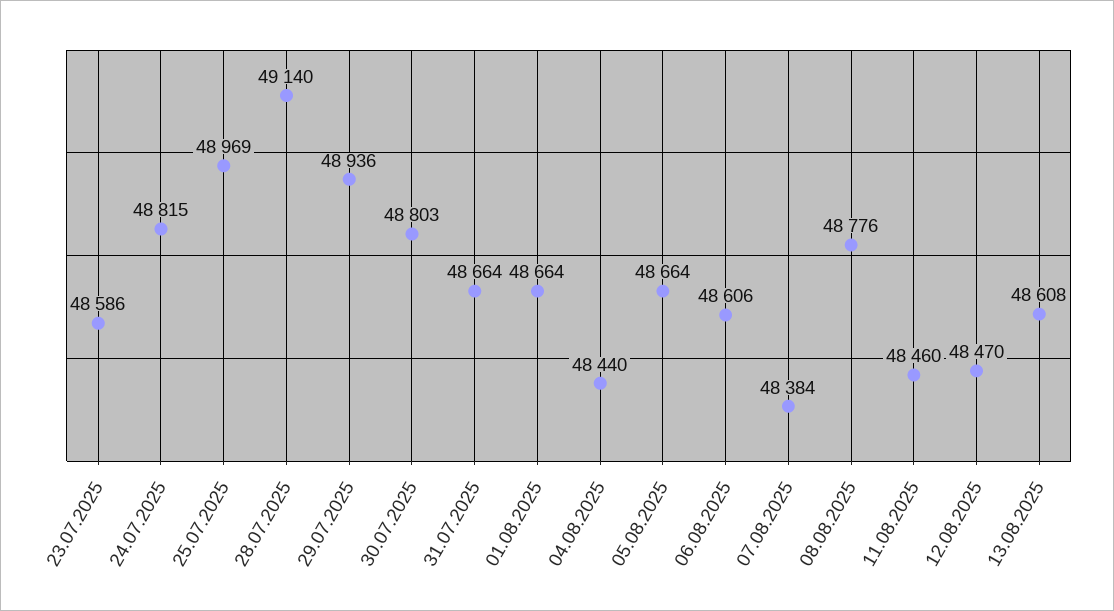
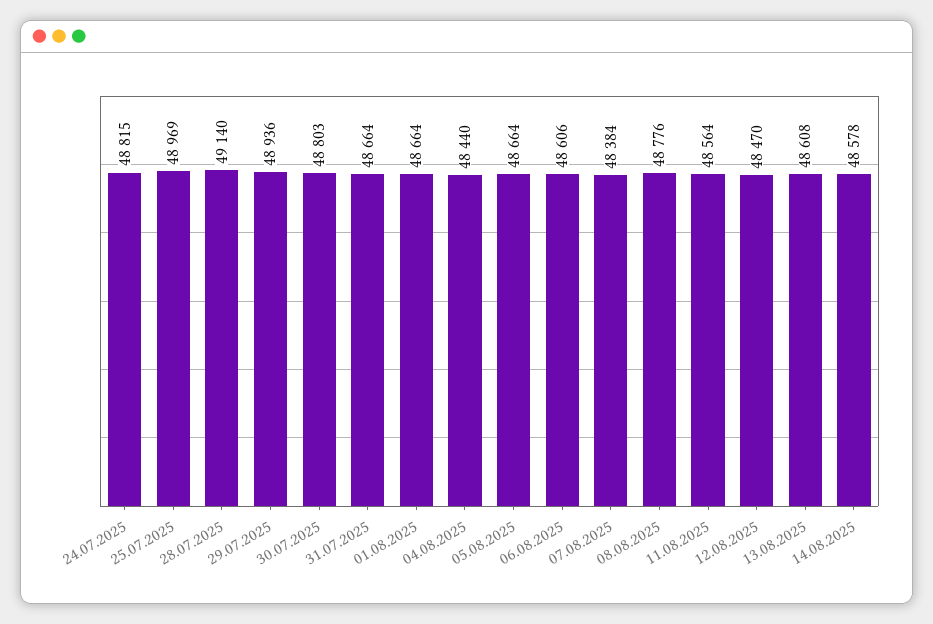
23.07.2025: 48586 -> none
11.08.2025: 48460 -> 48564
14.08.2025: none -> 48578

